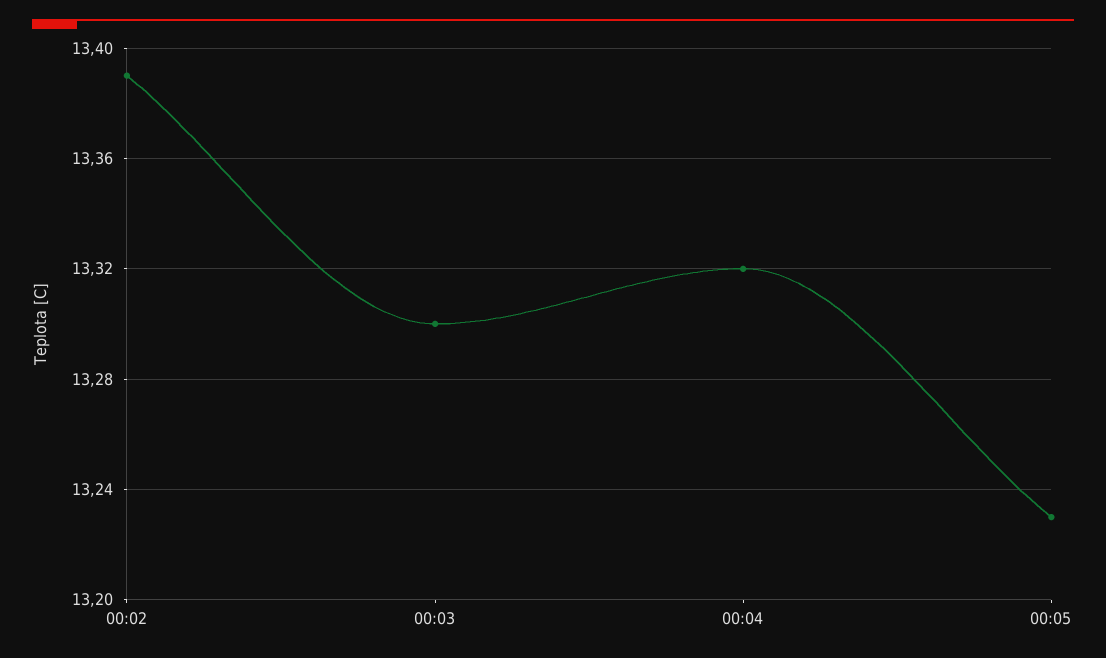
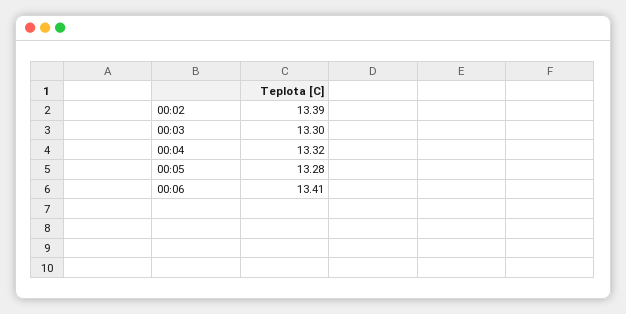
00:05: 13.23 -> 13.28
00:06: none -> 13.41

